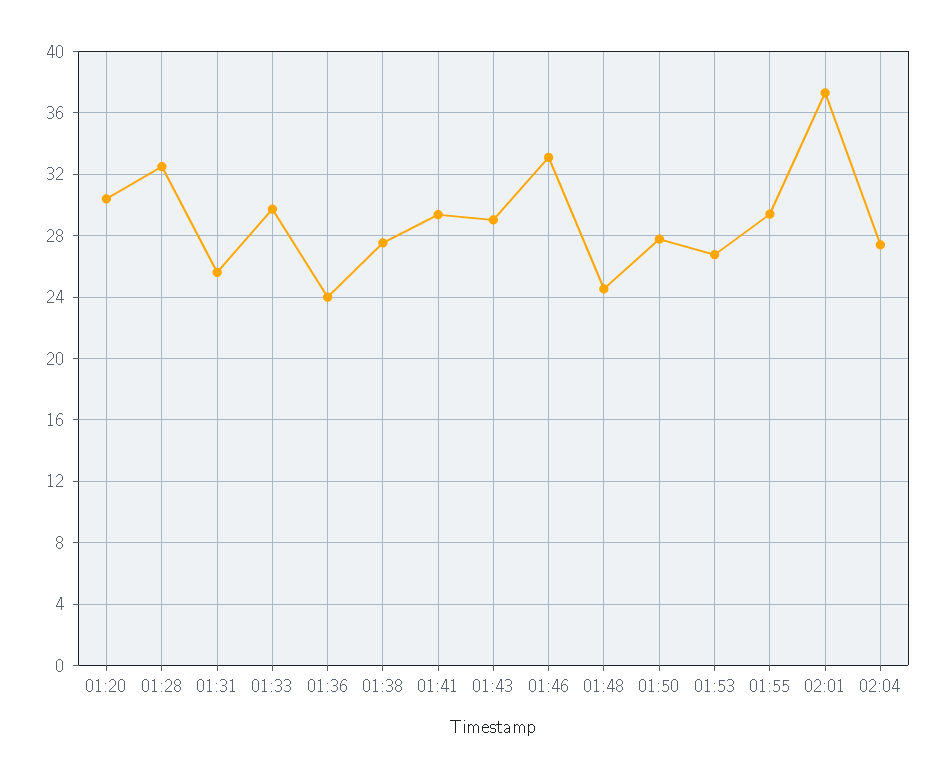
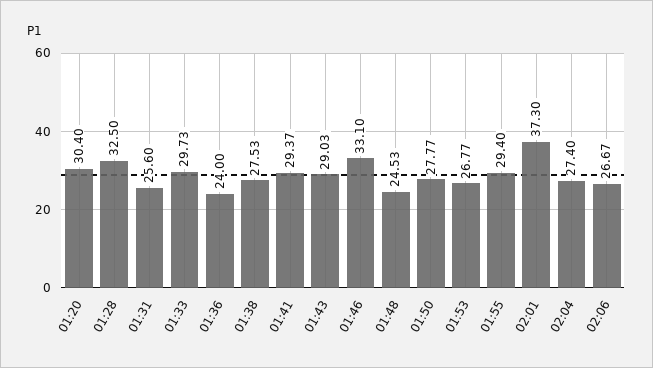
02:06: none -> 26.67

